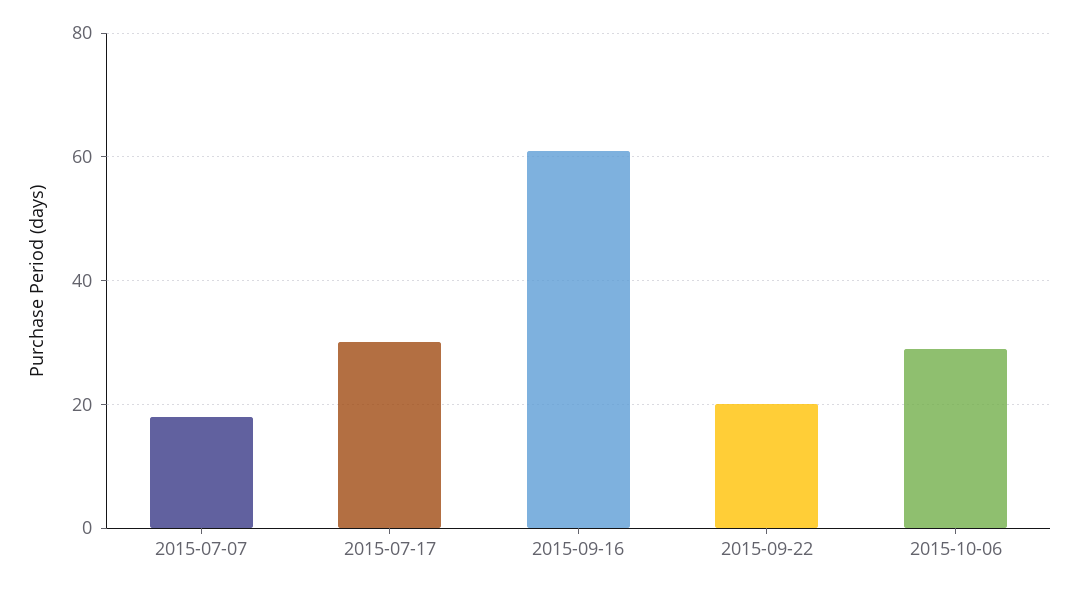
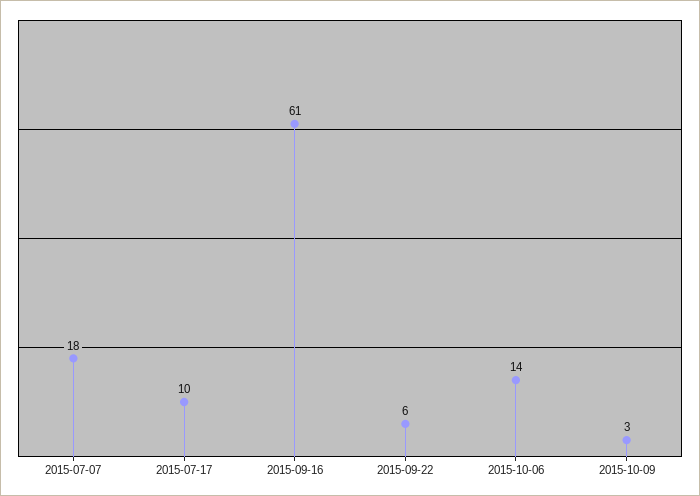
2015-07-17: 30 -> 10
2015-09-22: 20 -> 6
2015-10-06: 30 -> 14
2015-10-09: none -> 3

